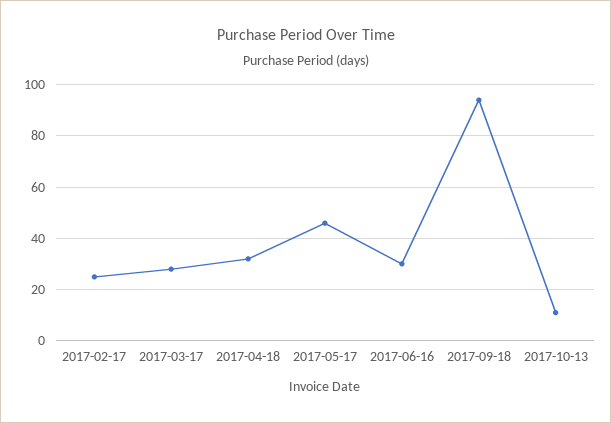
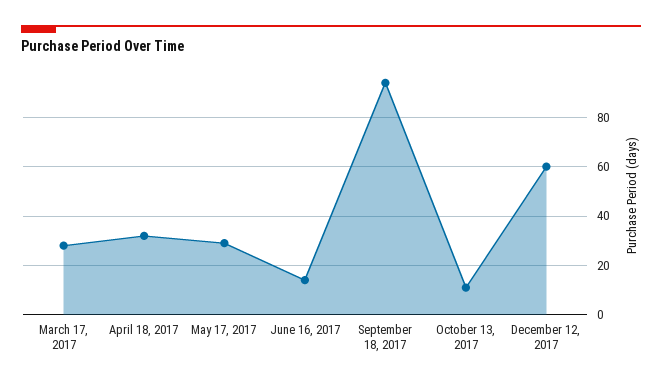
2017-02-17: 25 -> none
2017-05-17: 45 -> 30
2017-06-16: 30 -> 15
December 12, 2017: none -> 60

